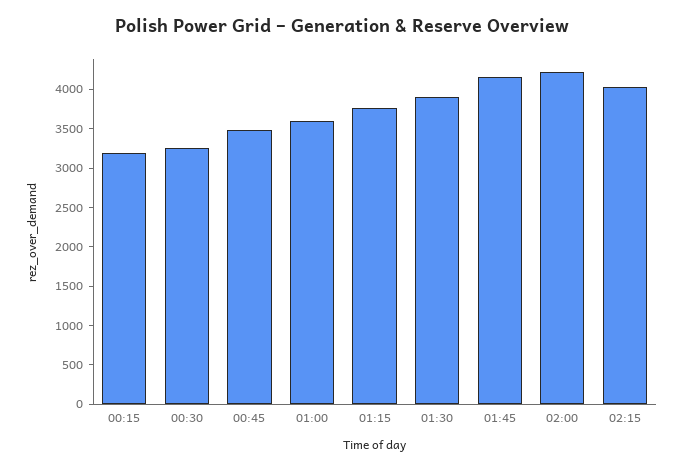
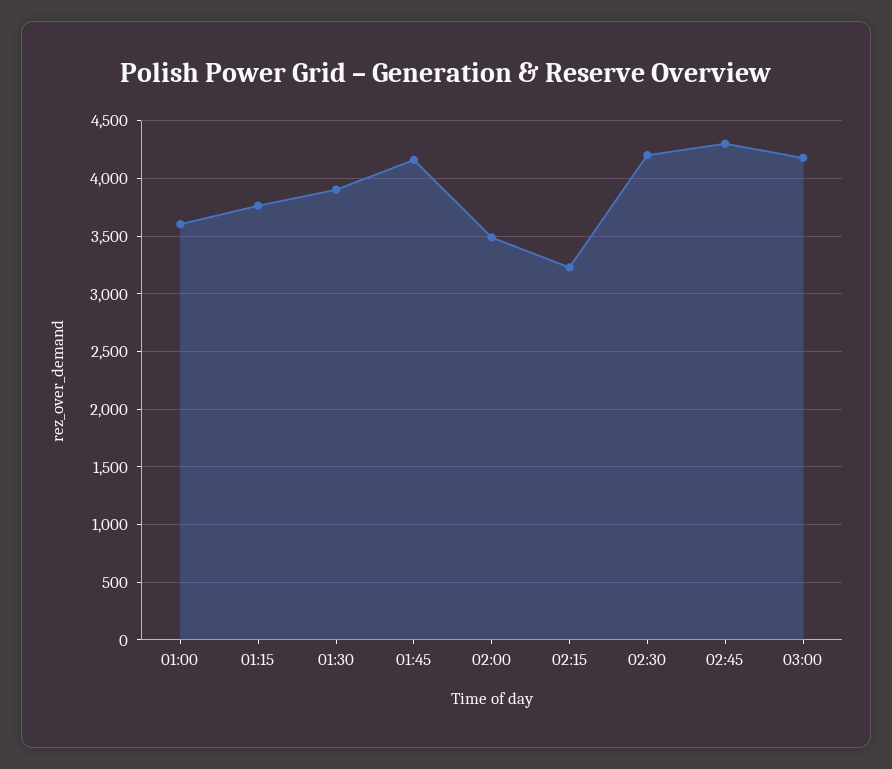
00:15: 3250 -> none
00:30: 3250 -> none
00:45: 3500 -> none
02:00: 4250 -> 3500
02:15: 4000 -> 3200
02:30: none -> 4200
02:45: none -> 4300
03:00: none -> 4200

